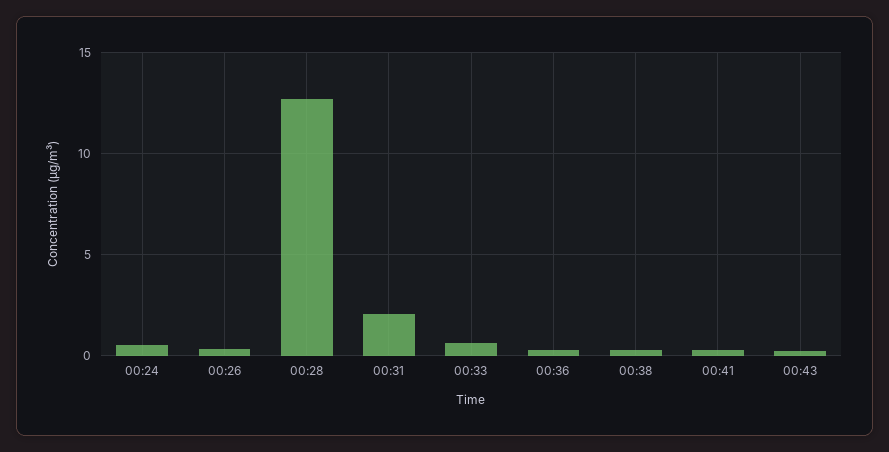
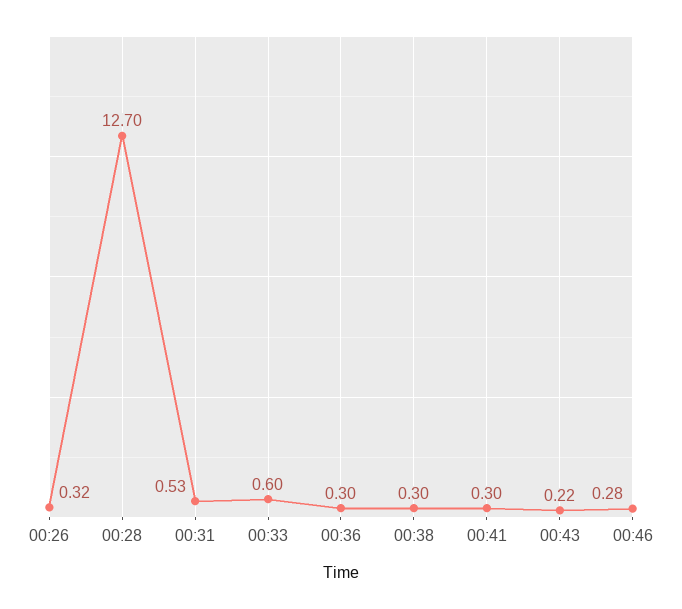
00:24: 0.5 -> none
00:31: 2 -> 0.53
00:46: none -> 0.28

